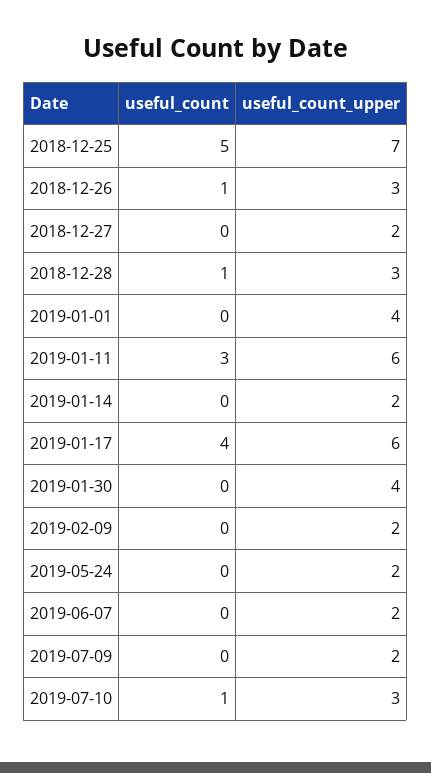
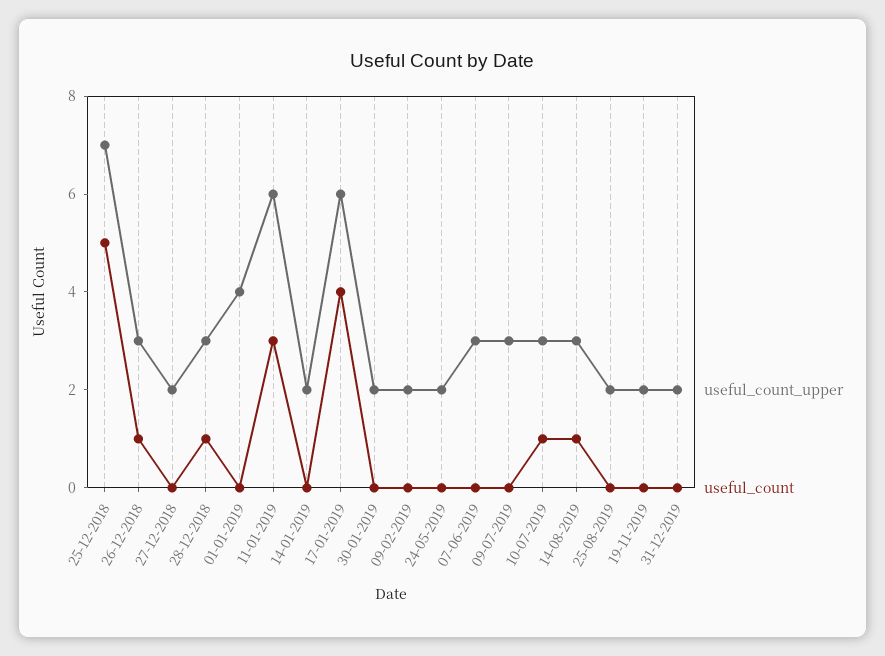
useful_count_upper, 2019-01-30: 4 -> 2
useful_count_upper, 2019-06-07: 2 -> 3
useful_count_upper, 2019-07-09: 2 -> 3
useful_count_upper, 14-08-2019: none -> 3
useful_count, 14-08-2019: none -> 1
useful_count_upper, 25-08-2019: none -> 2
useful_count, 25-08-2019: none -> 0
useful_count_upper, 19-11-2019: none -> 2
useful_count, 19-11-2019: none -> 0
useful_count_upper, 31-12-2019: none -> 2
useful_count, 31-12-2019: none -> 0

